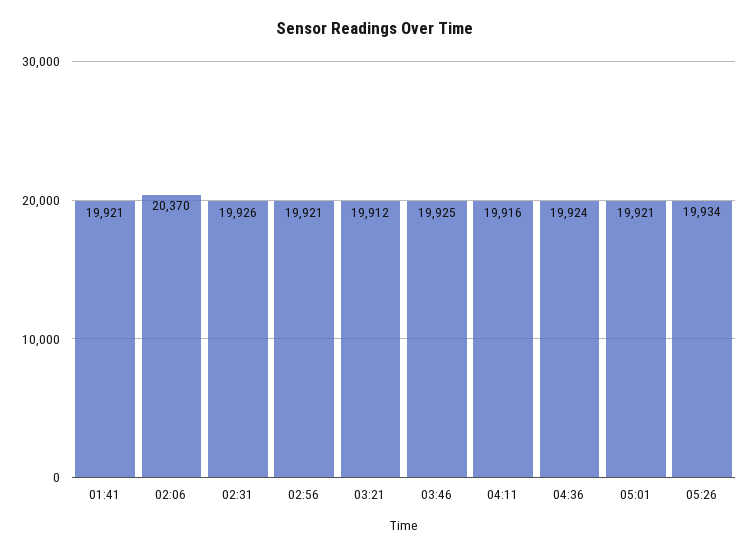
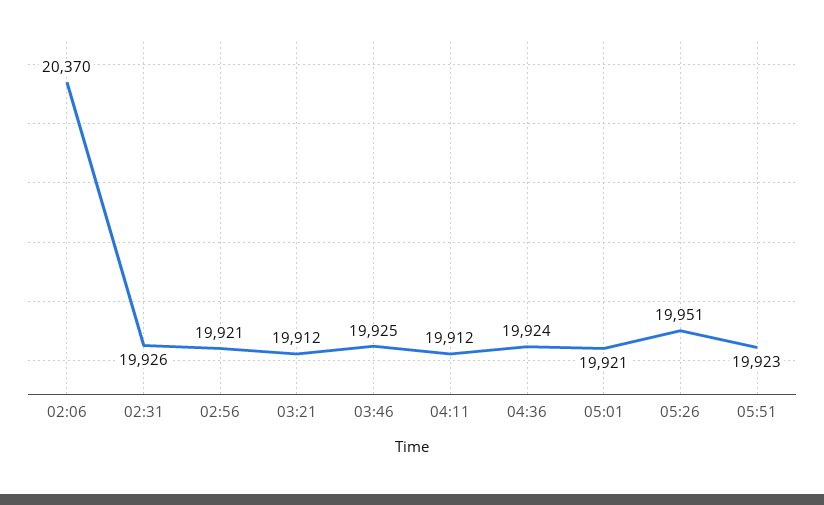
01:41: 19921 -> none
04:11: 19916 -> 19912
05:26: 19934 -> 19951
05:51: none -> 19923

